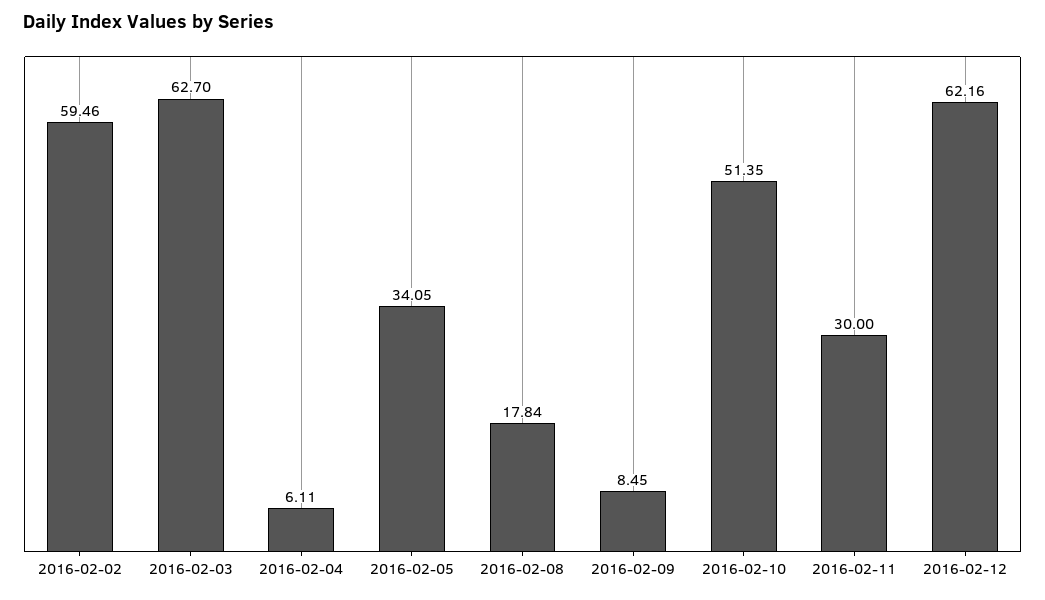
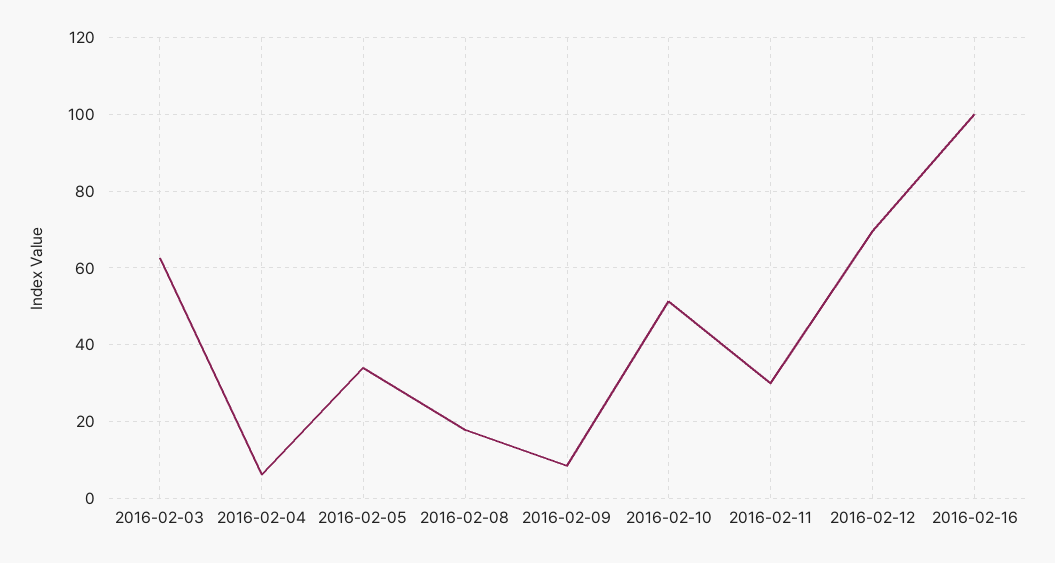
2016-02-02: 59.46 -> none
2016-02-12: 62.16 -> 70
2016-02-16: none -> 100

